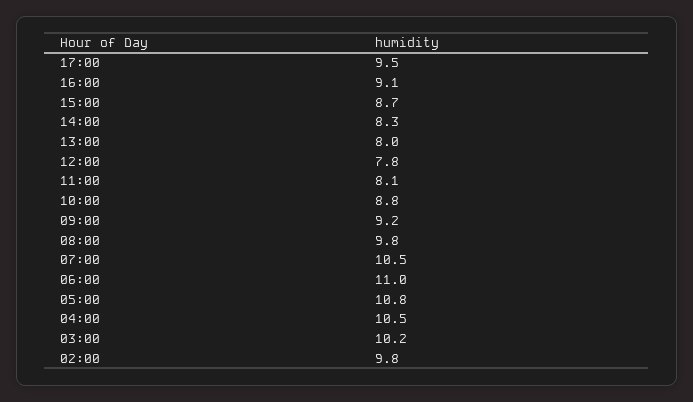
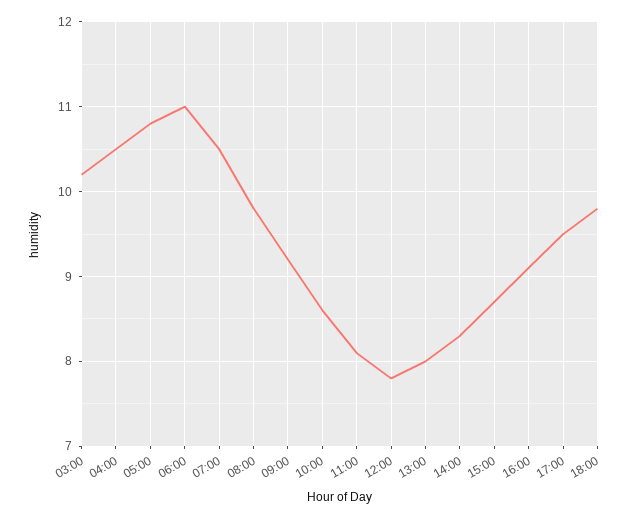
10:00: 8.8 -> 8.6
02:00: 9.8 -> none
18:00: none -> 9.8

